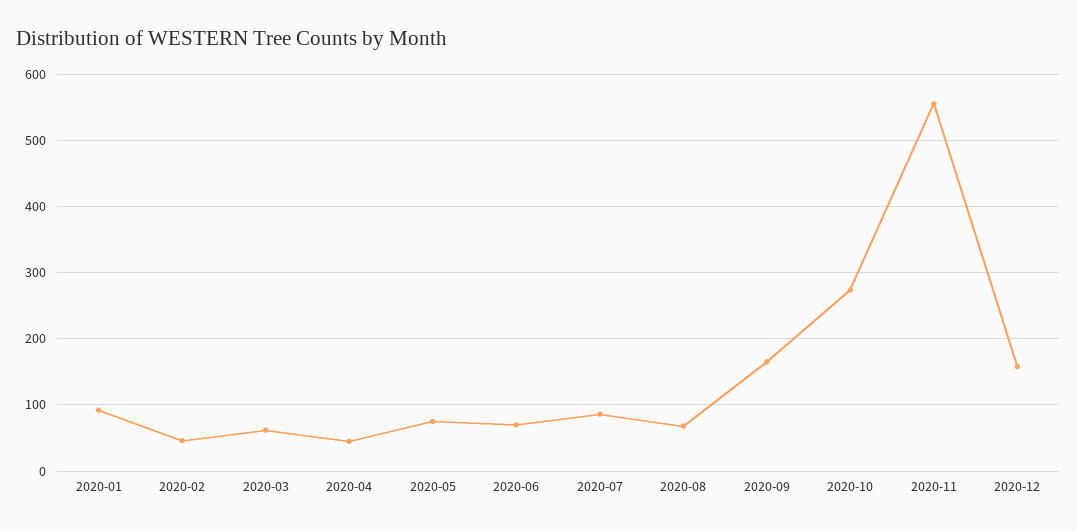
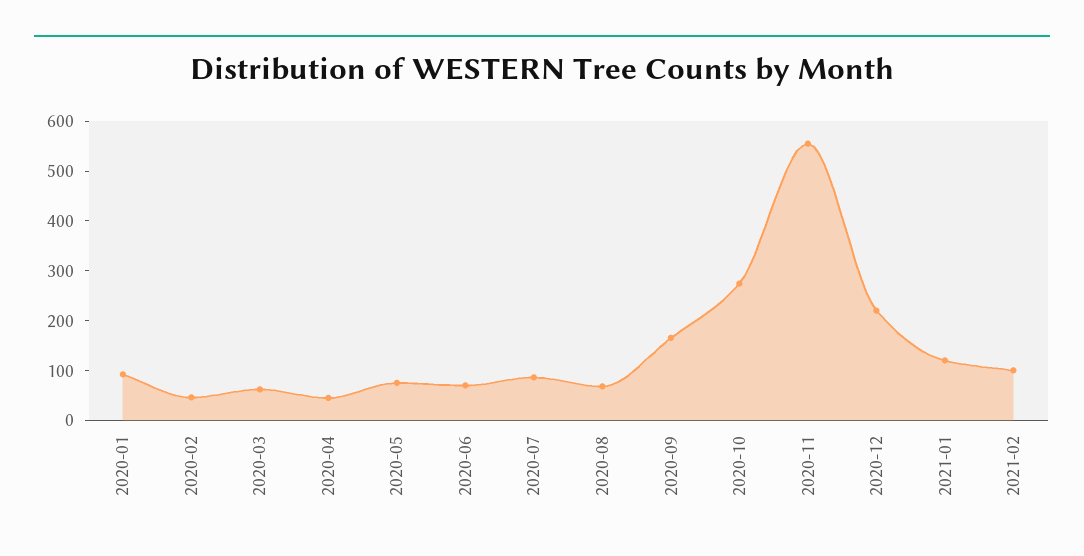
2020-12: 160 -> 220
2021-01: none -> 120
2021-02: none -> 100

